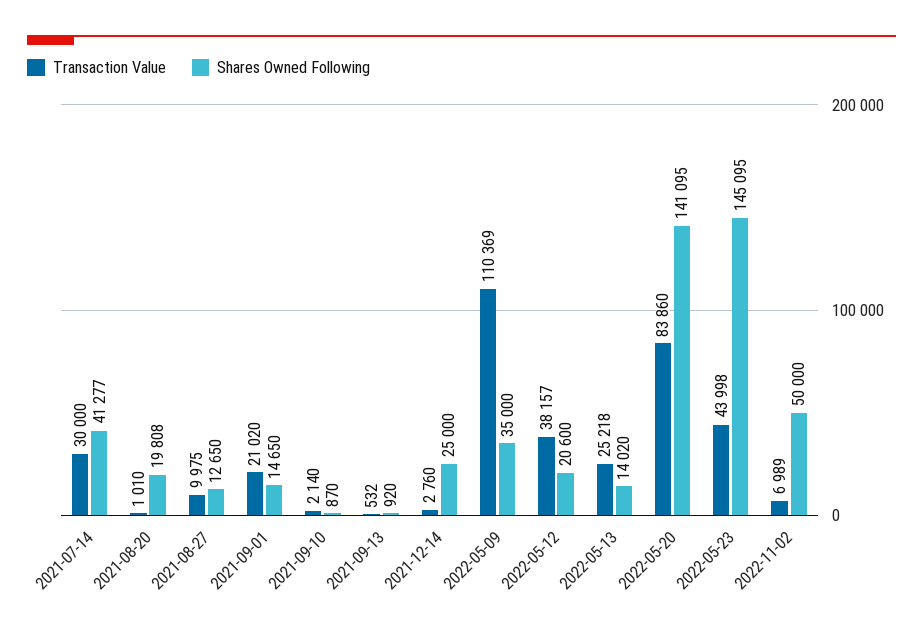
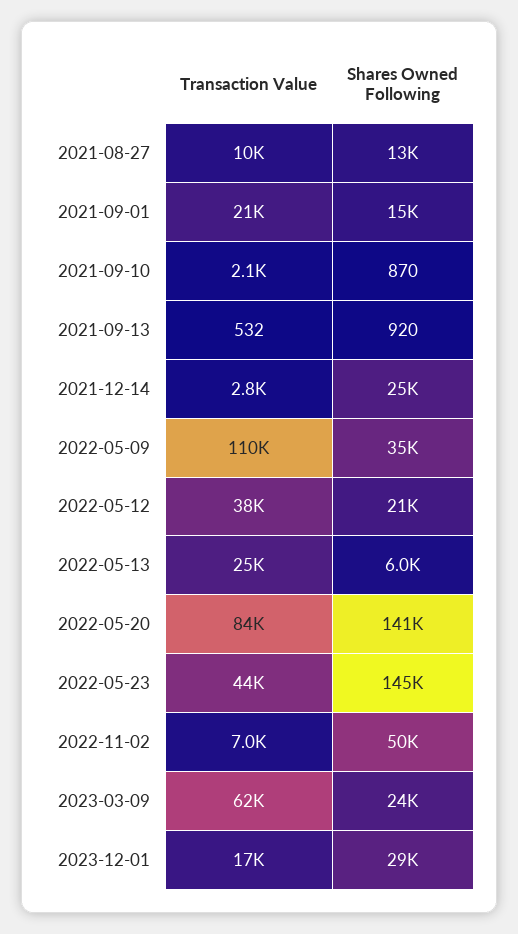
Transaction Value, 2021-07-14: 30000 -> none
Shares Owned Following, 2021-07-14: 41277 -> none
Transaction Value, 2021-08-20: 1010 -> none
Shares Owned Following, 2021-08-20: 19808 -> none
Shares Owned Following, 2022-05-13: 14020 -> 6000
Transaction Value, 2023-03-09: none -> 62000
Shares Owned Following, 2023-03-09: none -> 24000
Transaction Value, 2023-12-01: none -> 17000
Shares Owned Following, 2023-12-01: none -> 29000

